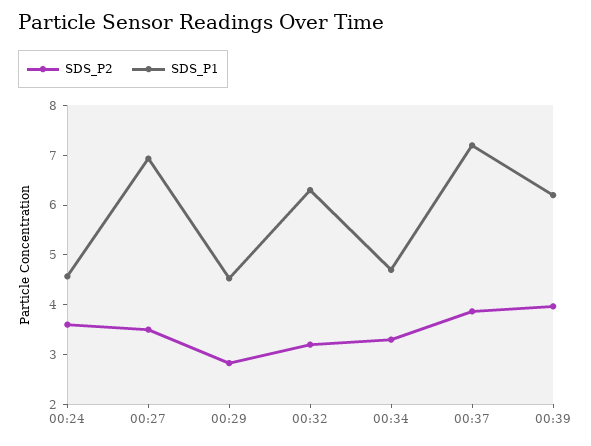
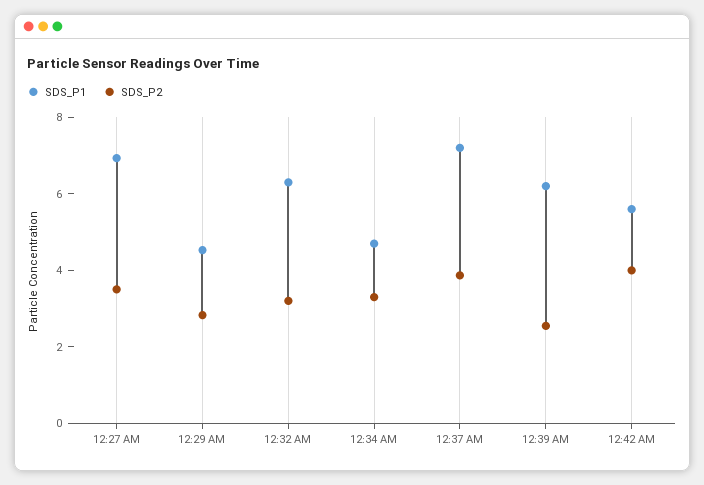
SDS_P2, 00:24: 3.6 -> none
SDS_P1, 00:24: 4.6 -> none
SDS_P2, 00:39: 4 -> 2.5
SDS_P1, 12:42 AM: none -> 5.5
SDS_P2, 12:42 AM: none -> 4

